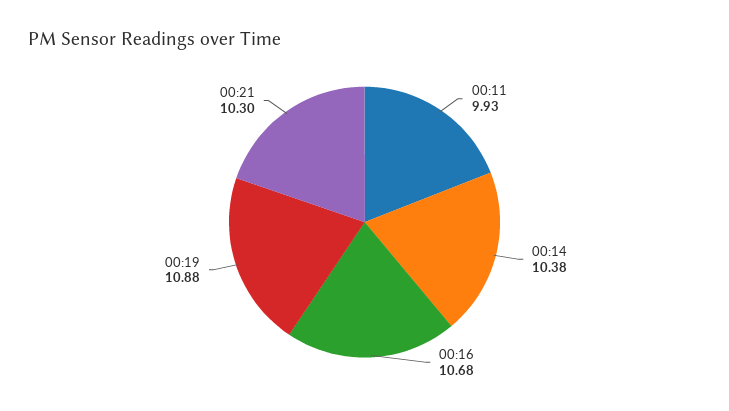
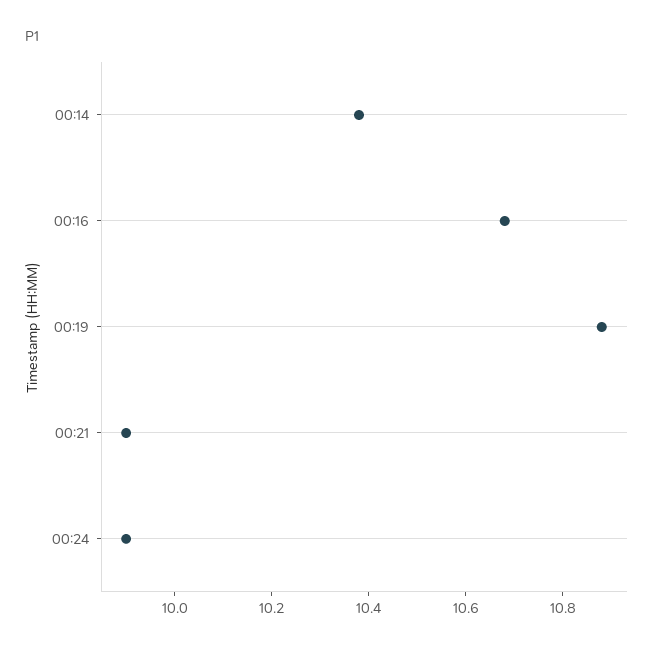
00:11: 9.93 -> none
00:21: 10.3 -> 9.9
00:24: none -> 9.9

